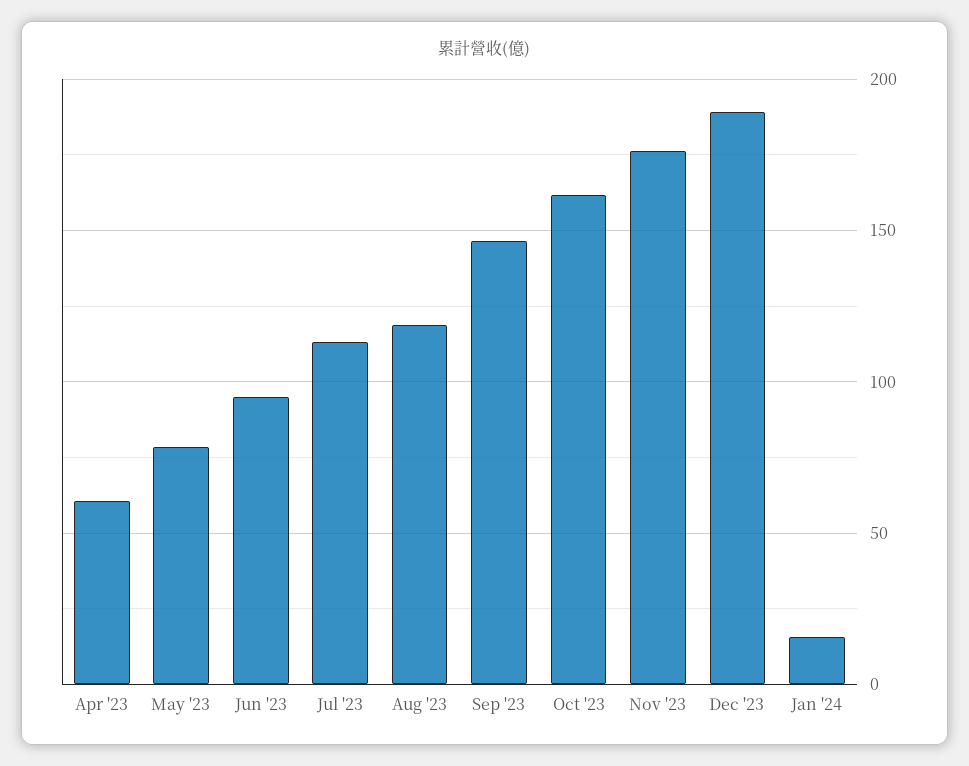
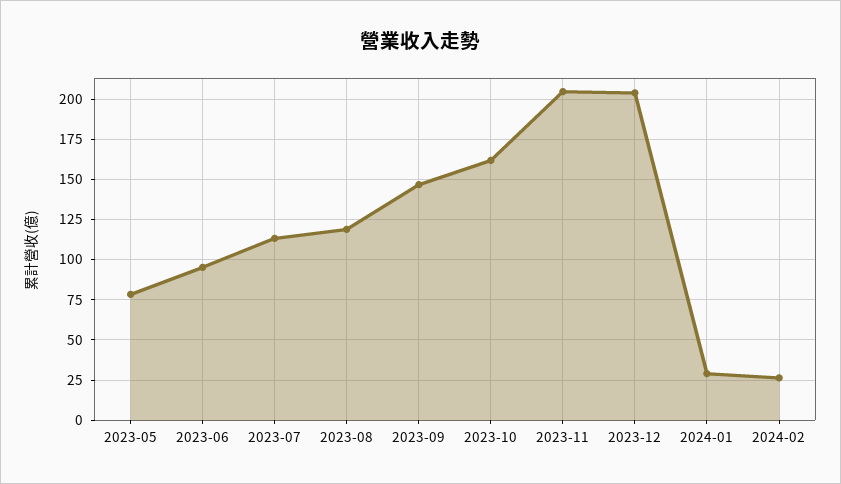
Apr '23: 60 -> none
Nov '23: 175 -> 205
Dec '23: 190 -> 205
Jan '24: 15 -> 30
2024-02: none -> 25

